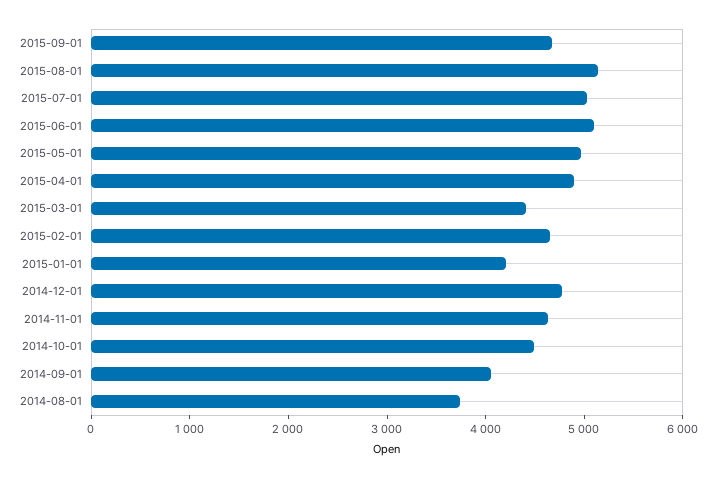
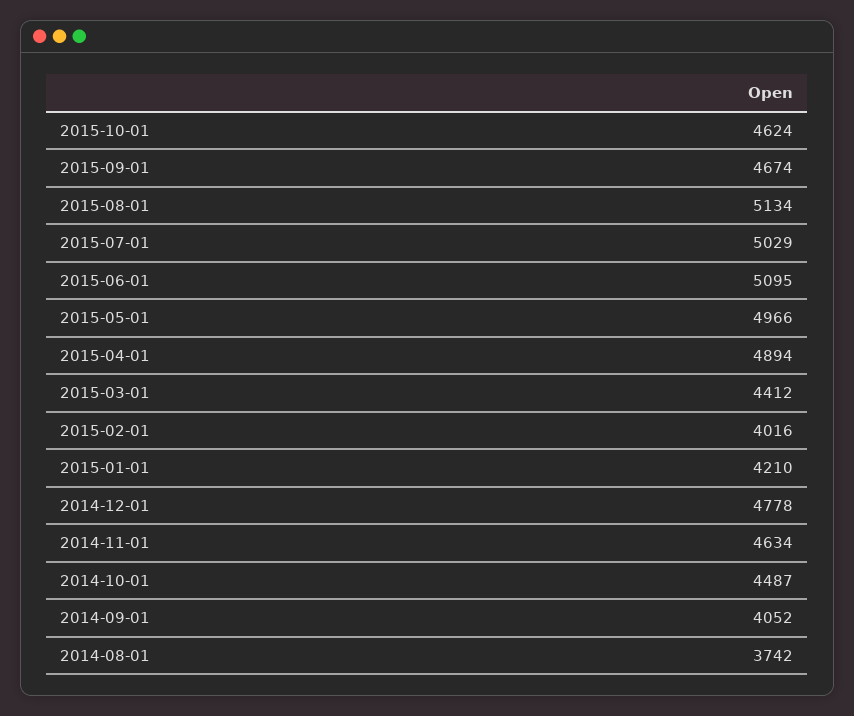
2015-02-01: 4600 -> 4016
2015-10-01: none -> 4624

